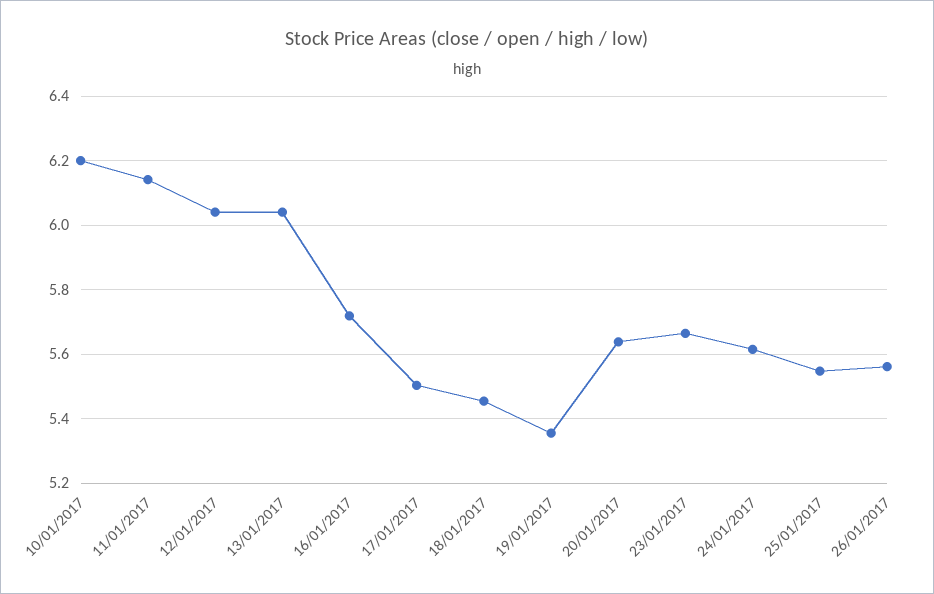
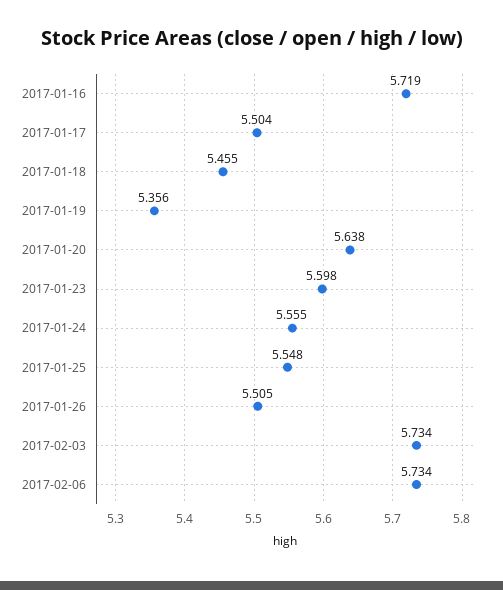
10/01/2017: 6.2 -> none
11/01/2017: 6.14 -> none
12/01/2017: 6.04 -> none
13/01/2017: 6.04 -> none
23/01/2017: 5.66 -> 5.598
24/01/2017: 5.62 -> 5.555
26/01/2017: 5.56 -> 5.505
2017-02-03: none -> 5.734
2017-02-06: none -> 5.734

